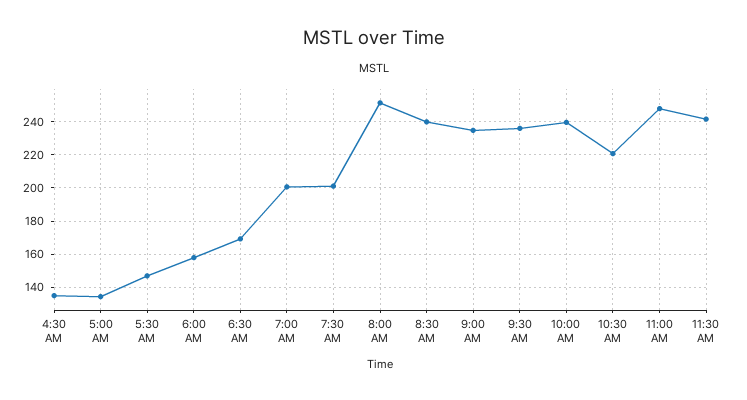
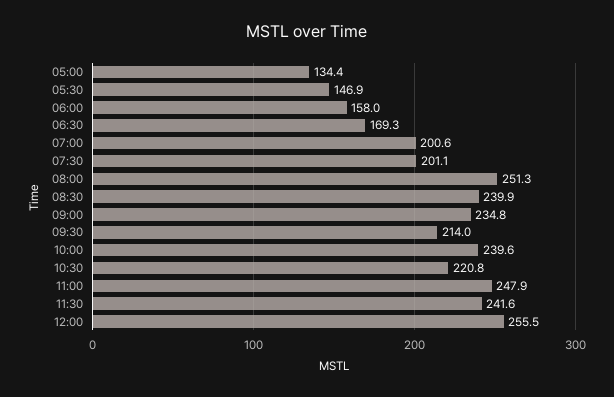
4:30 AM: 135 -> none
9:30 AM: 235 -> 214
12:00: none -> 255.5

